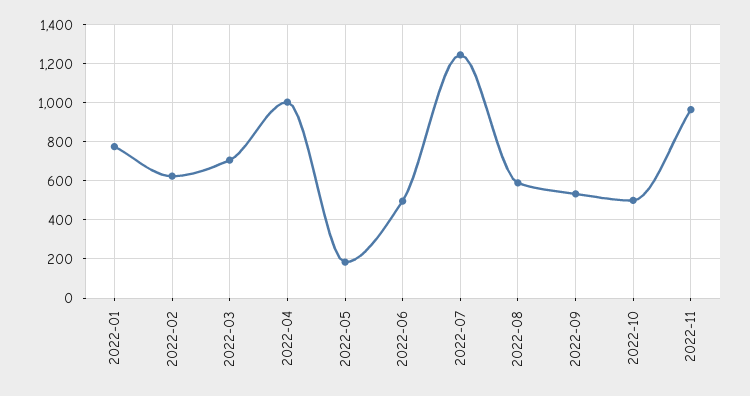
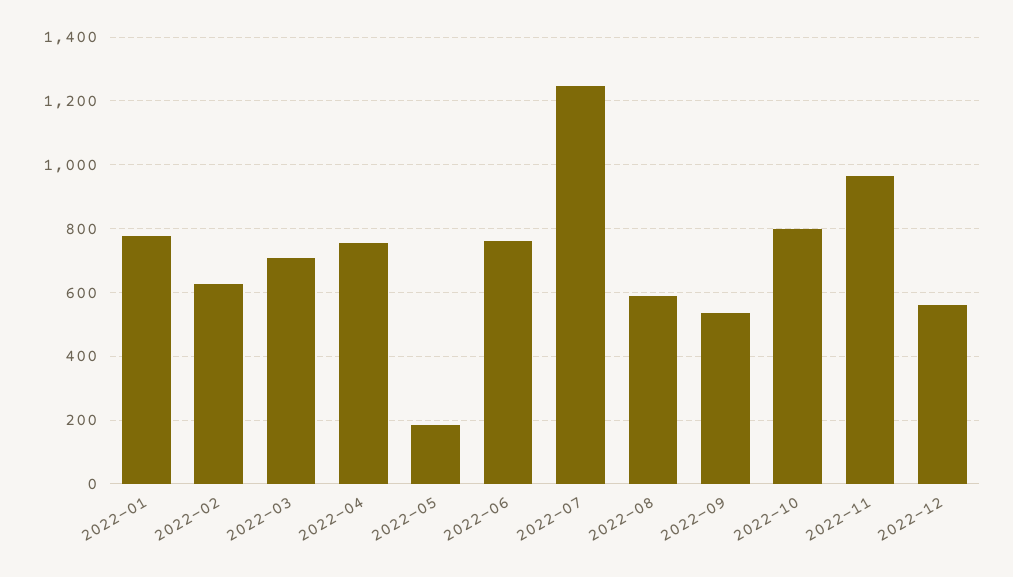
2022-04: 1000 -> 760
2022-06: 500 -> 760
2022-10: 500 -> 800
2022-12: none -> 560

